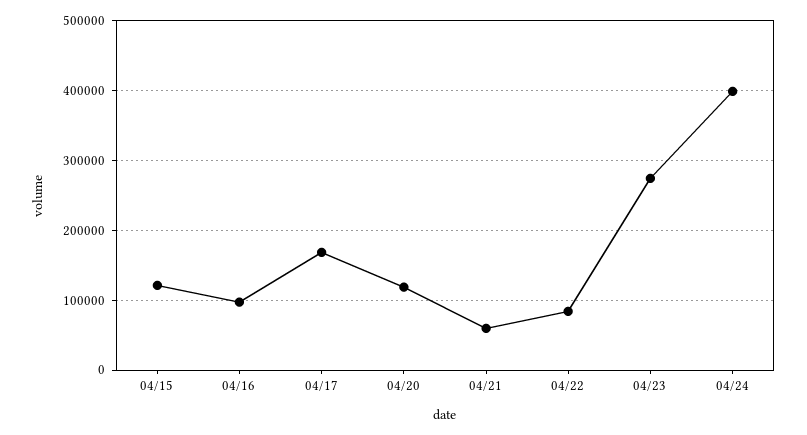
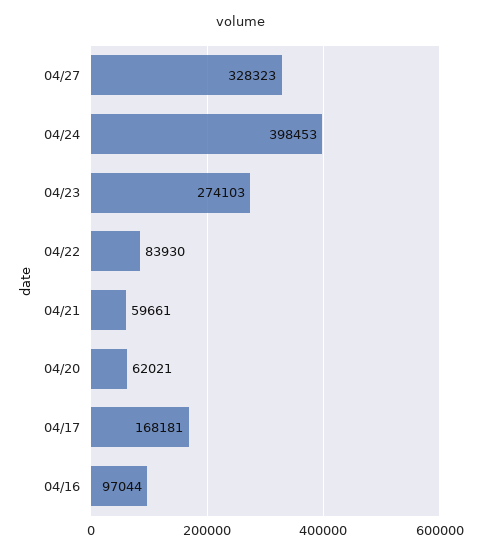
04/15: 120000 -> none
04/20: 120000 -> 62021
04/27: none -> 328323

